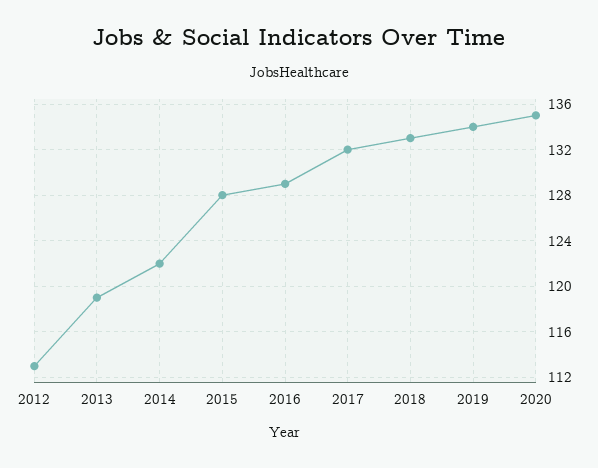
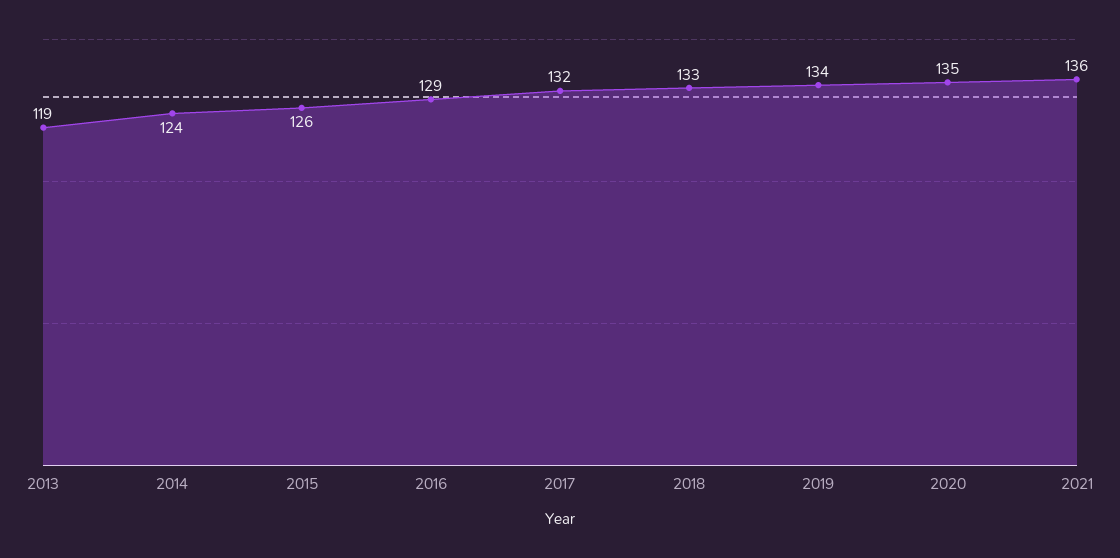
2012: 113 -> none
2014: 122 -> 124
2015: 128 -> 126
2021: none -> 136

